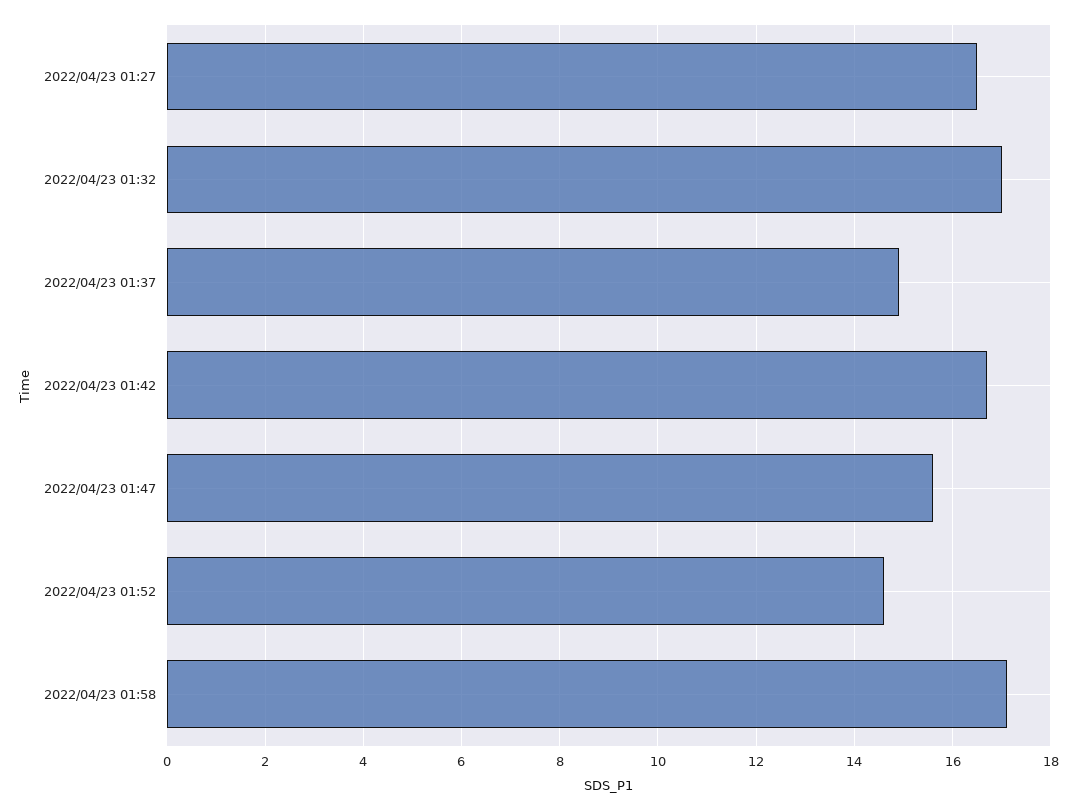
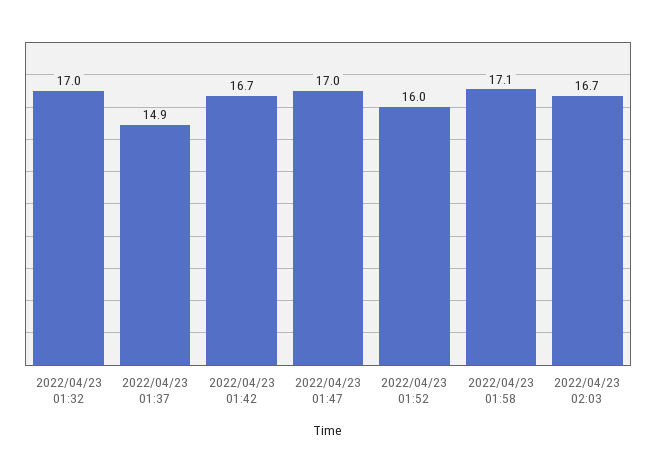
2022/04/23 01:27: 16.5 -> none
2022/04/23 01:47: 15.5 -> 17
2022/04/23 01:52: 14.5 -> 16
2022/04/23 02:03: none -> 16.7

